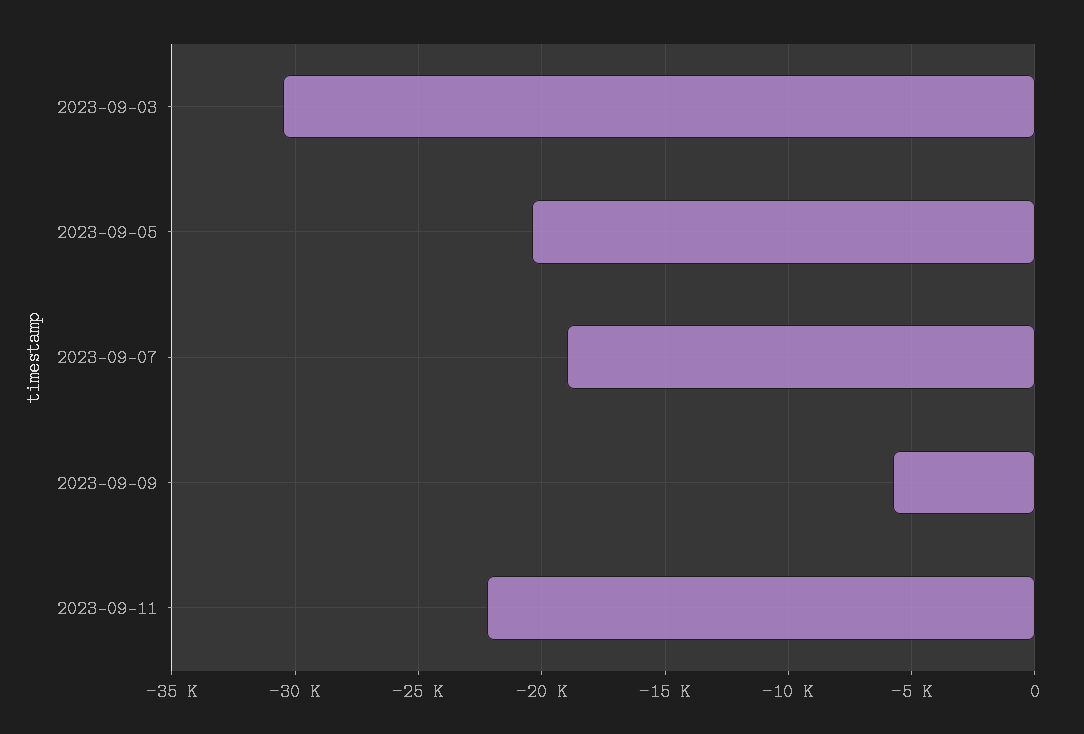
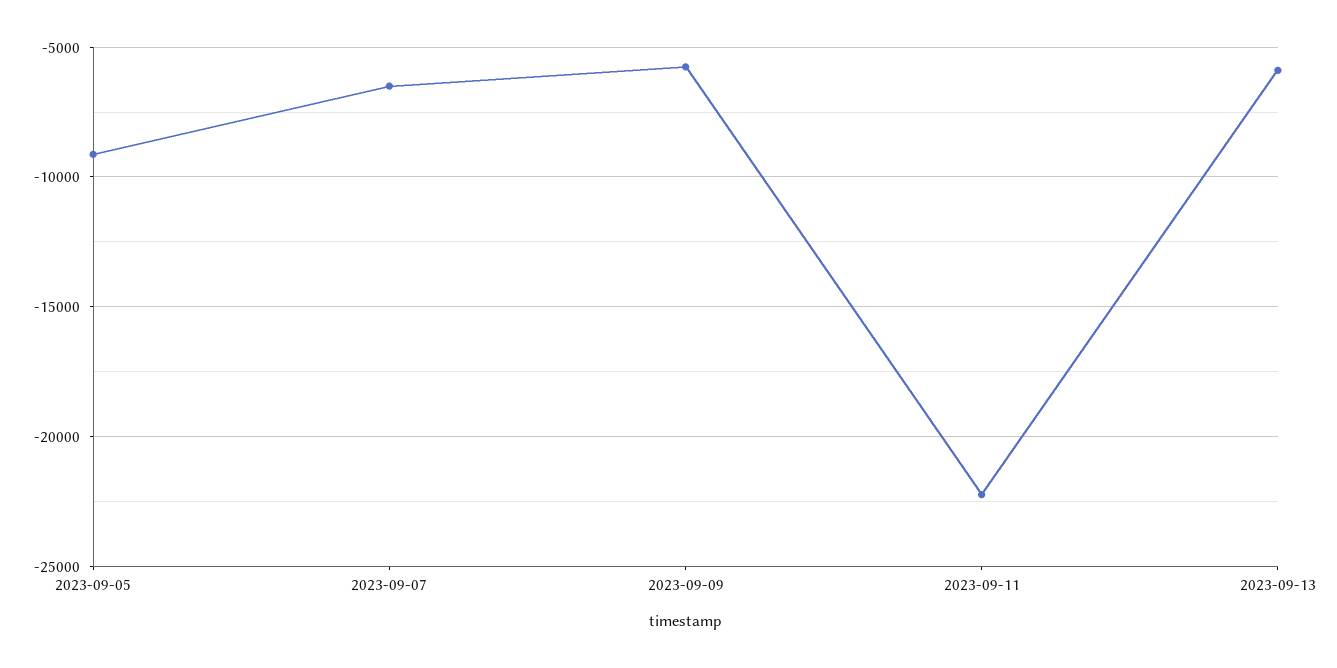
2023-09-03: -30500 -> none
2023-09-05: -20500 -> -9000
2023-09-07: -19000 -> -6500
2023-09-13: none -> -6000

